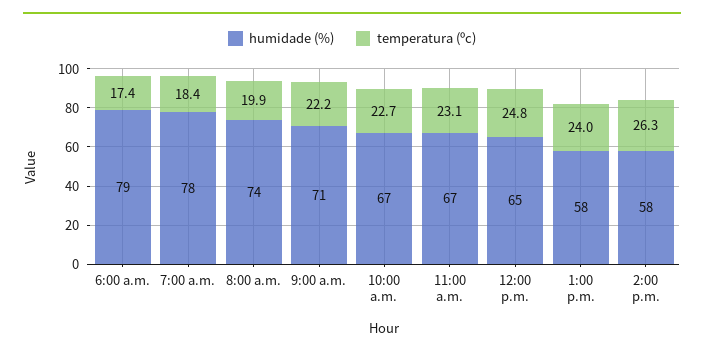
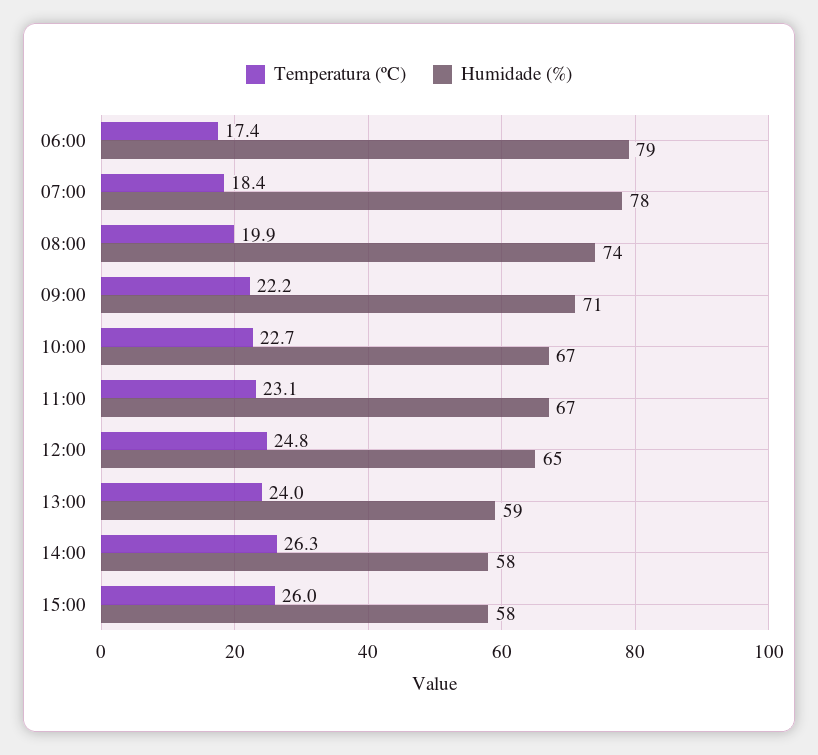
humidade (%), 1:00 p.m.: 58 -> 59
temperatura (ºc), 15:00: none -> 26
humidade (%), 15:00: none -> 58

